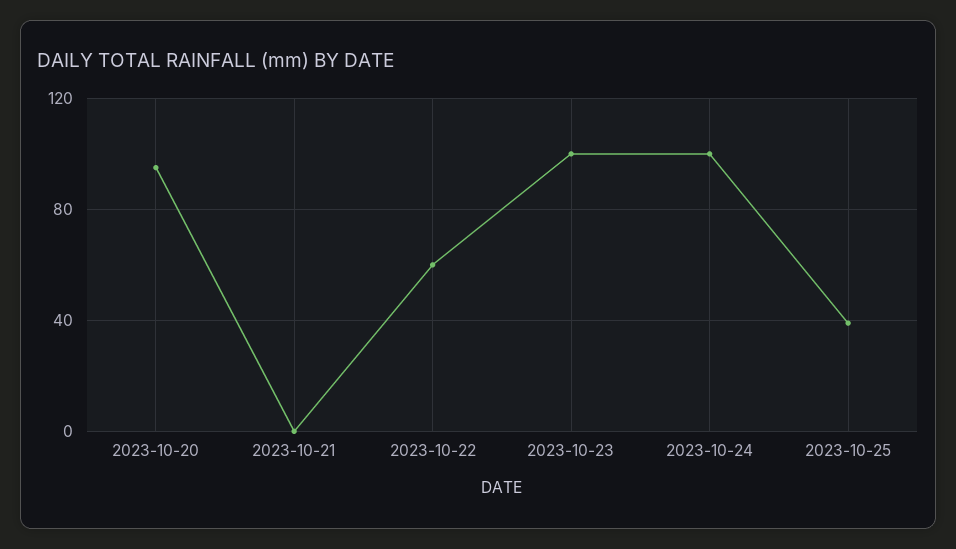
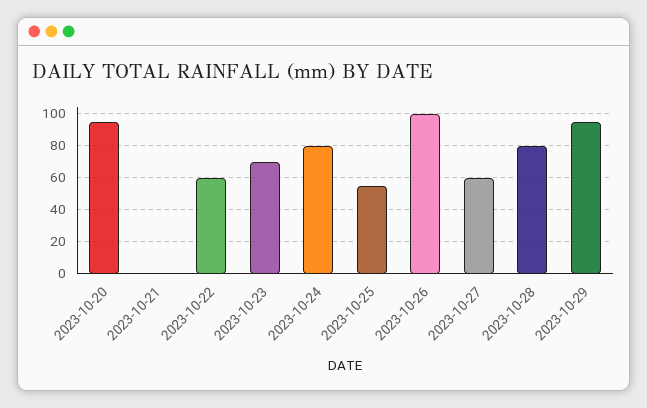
2023-10-23: 100 -> 70
2023-10-24: 100 -> 80
2023-10-25: 40 -> 55
2023-10-26: none -> 100
2023-10-27: none -> 60
2023-10-28: none -> 80
2023-10-29: none -> 95

